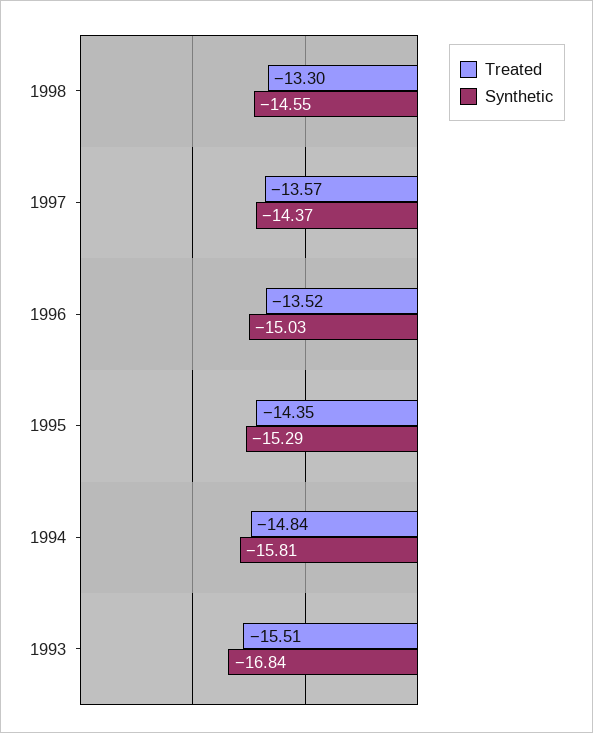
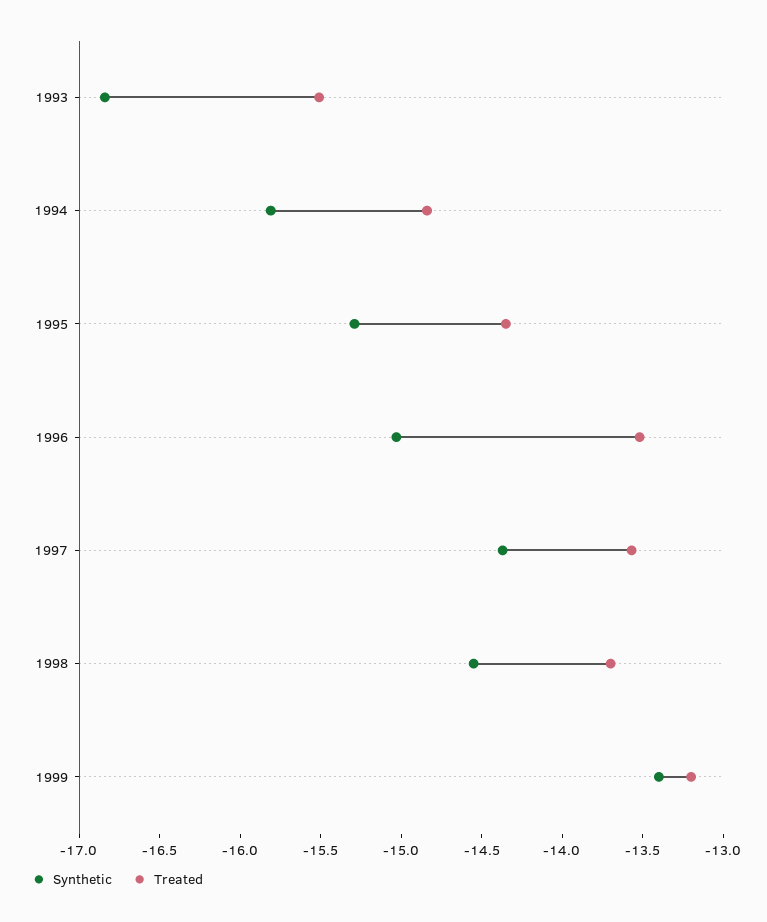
Treated, 1998: -13.3 -> -13.7
Synthetic, 1999: none -> -13.4
Treated, 1999: none -> -13.2

